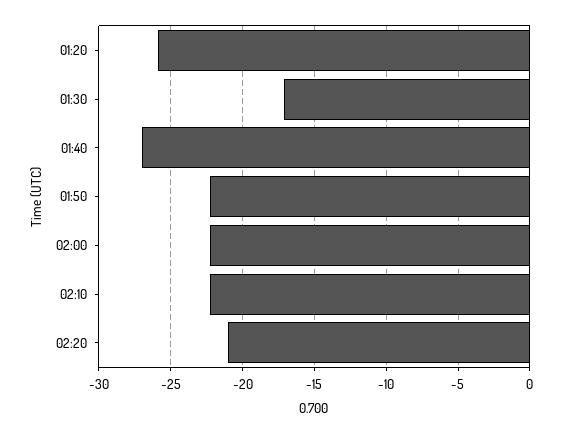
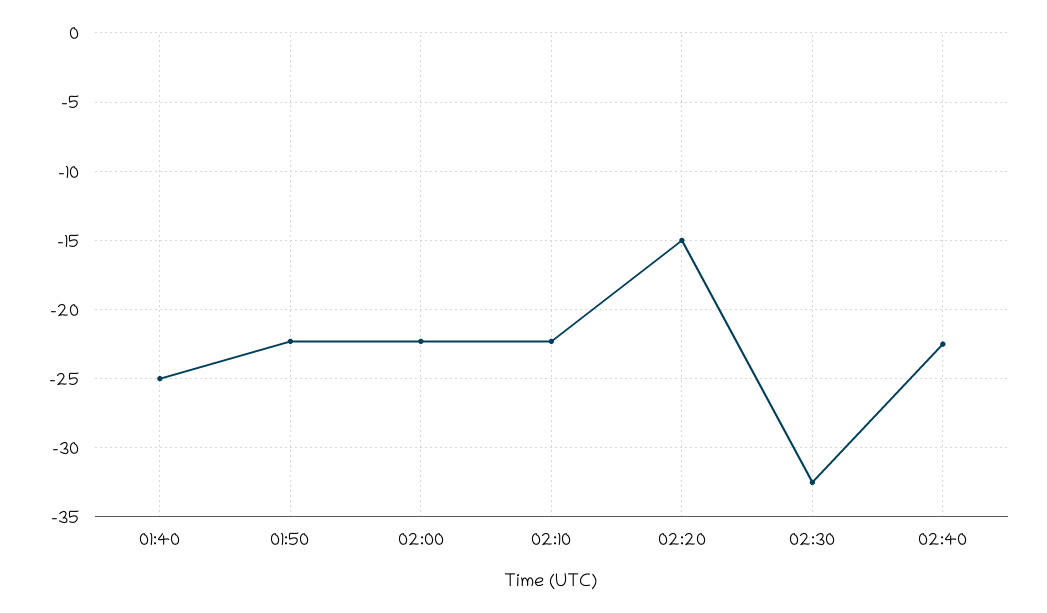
01:20: -26 -> none
01:30: -17 -> none
01:40: -27 -> -25
02:20: -21 -> -15
02:30: none -> -32.5
02:40: none -> -22.5

